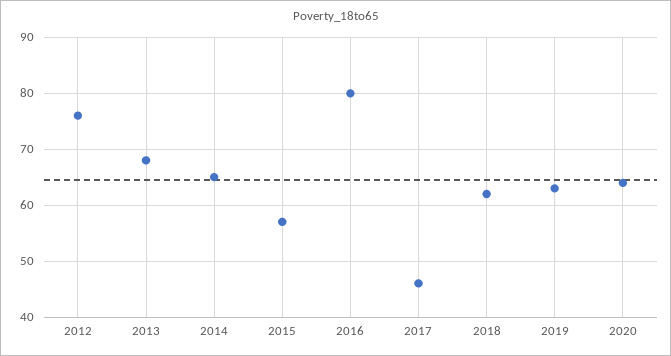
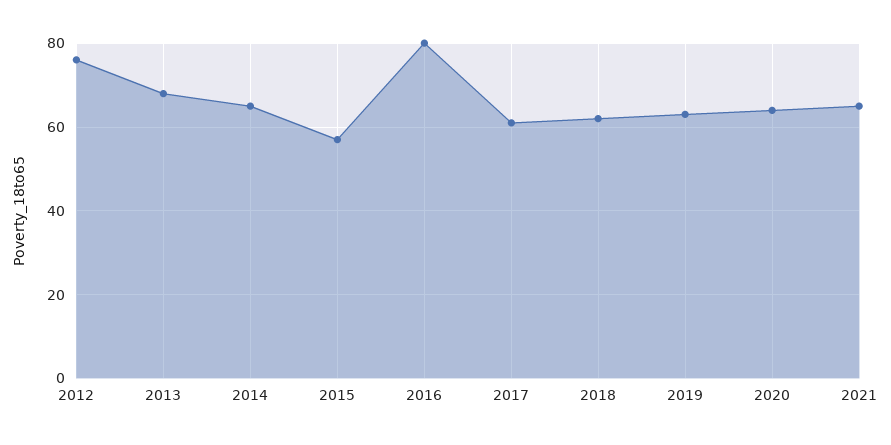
2017: 45 -> 60
2021: none -> 65

